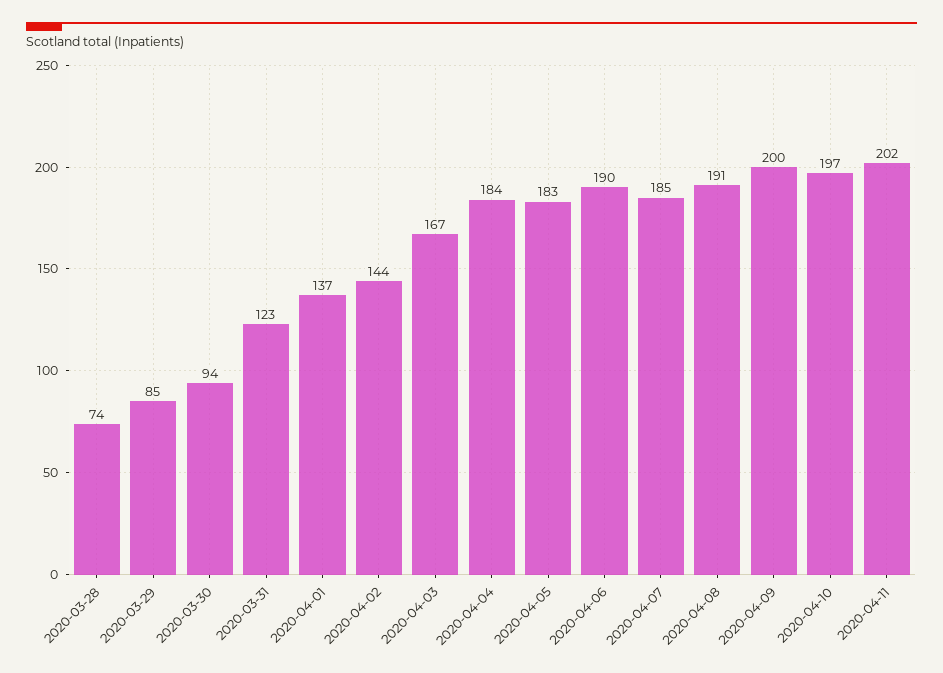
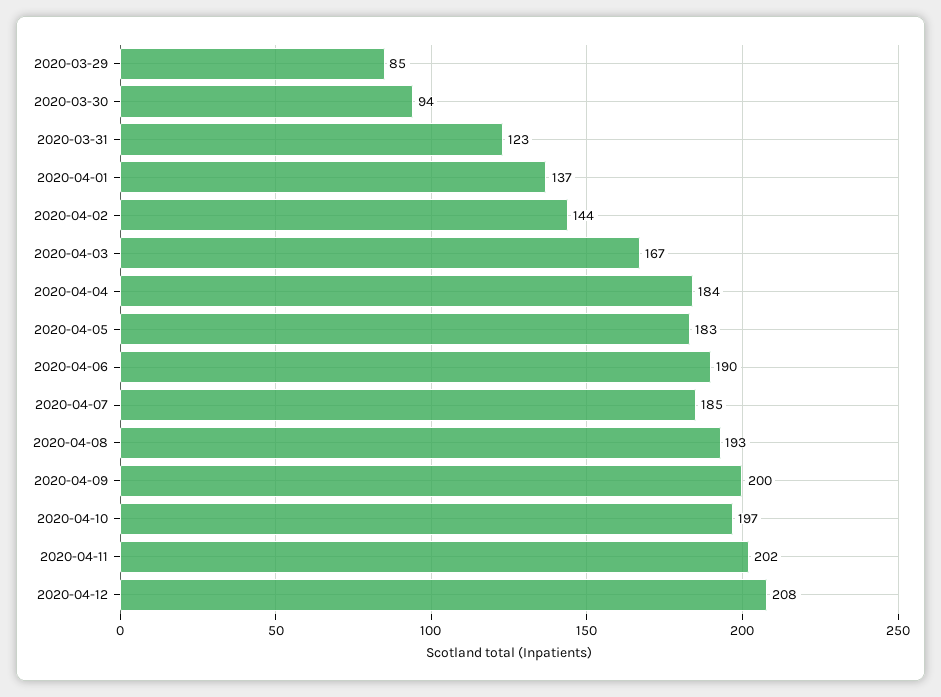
2020-03-28: 74 -> none
2020-04-08: 191 -> 193
2020-04-12: none -> 208

